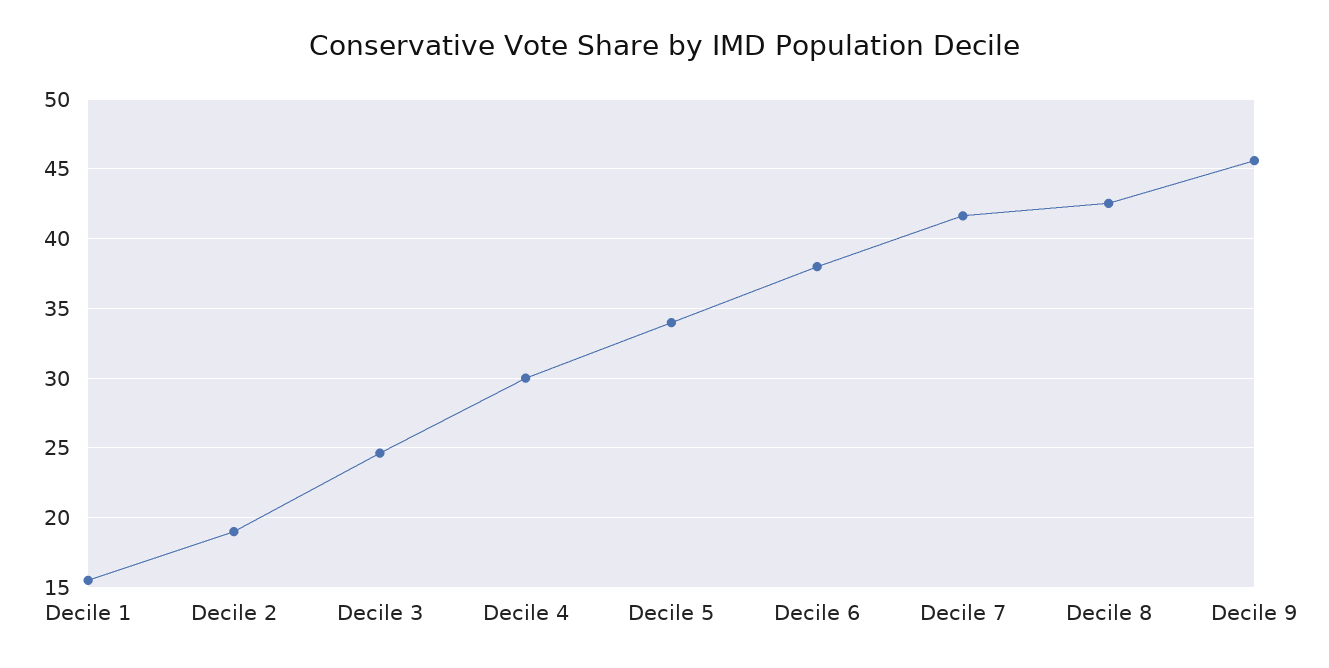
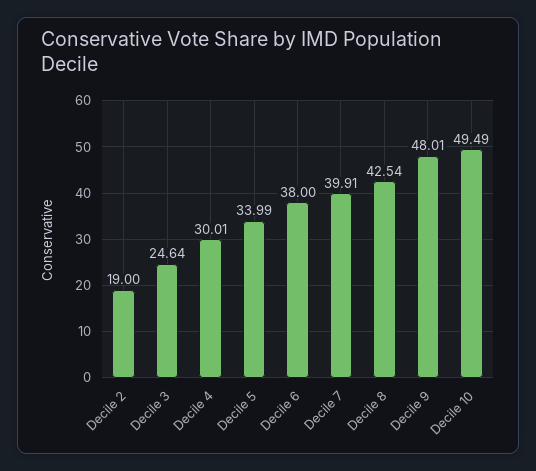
Decile 1: 15.5 -> none
Decile 7: 41.5 -> 39.91
Decile 9: 45.5 -> 48.01
Decile 10: none -> 49.49

